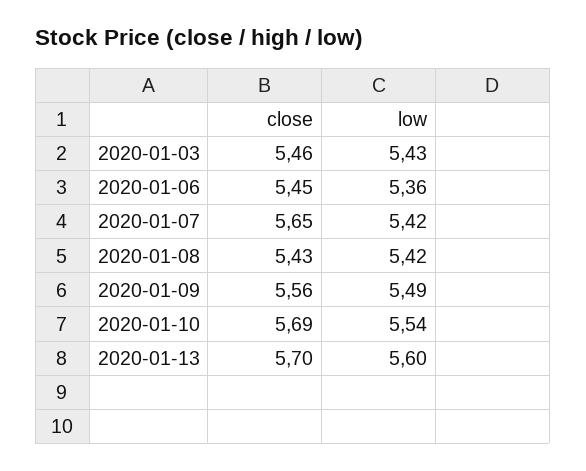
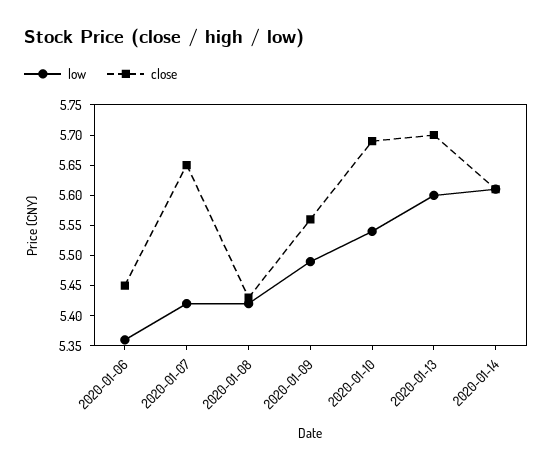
close, 2020-01-03: 5.46 -> none
low, 2020-01-03: 5.43 -> none
low, 2020-01-14: none -> 5.6
close, 2020-01-14: none -> 5.6

